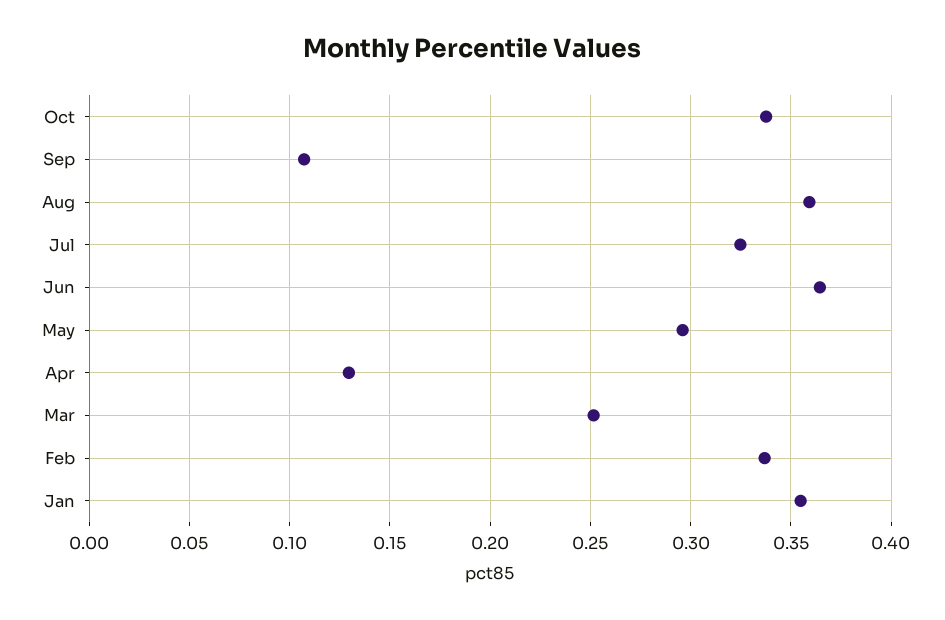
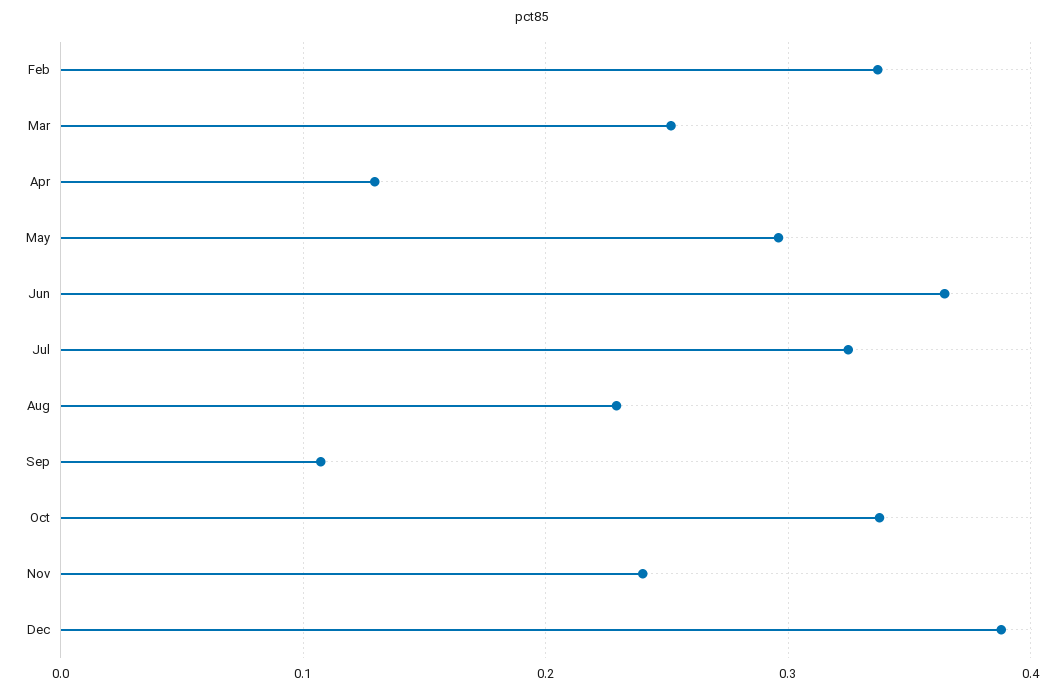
Aug: 0.36 -> 0.23
Jan: 0.355 -> none
Nov: none -> 0.24
Dec: none -> 0.39

